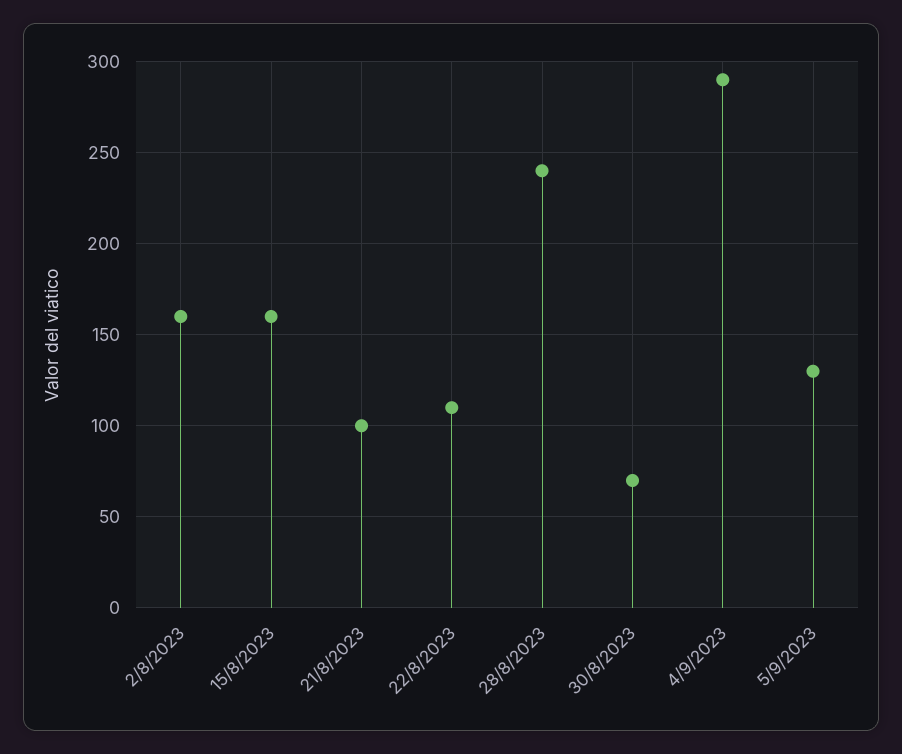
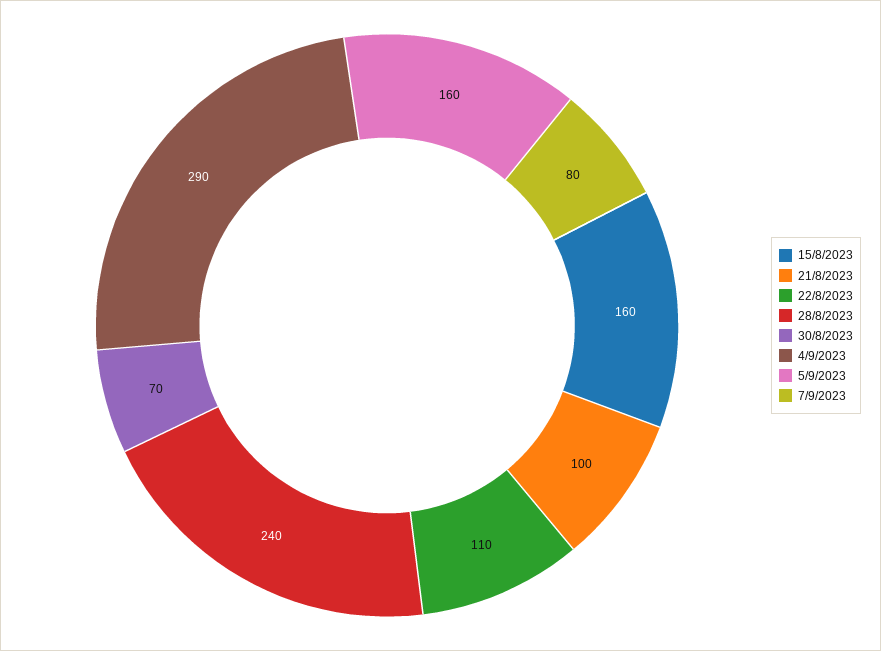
2/8/2023: 160 -> none
5/9/2023: 130 -> 160
7/9/2023: none -> 80

